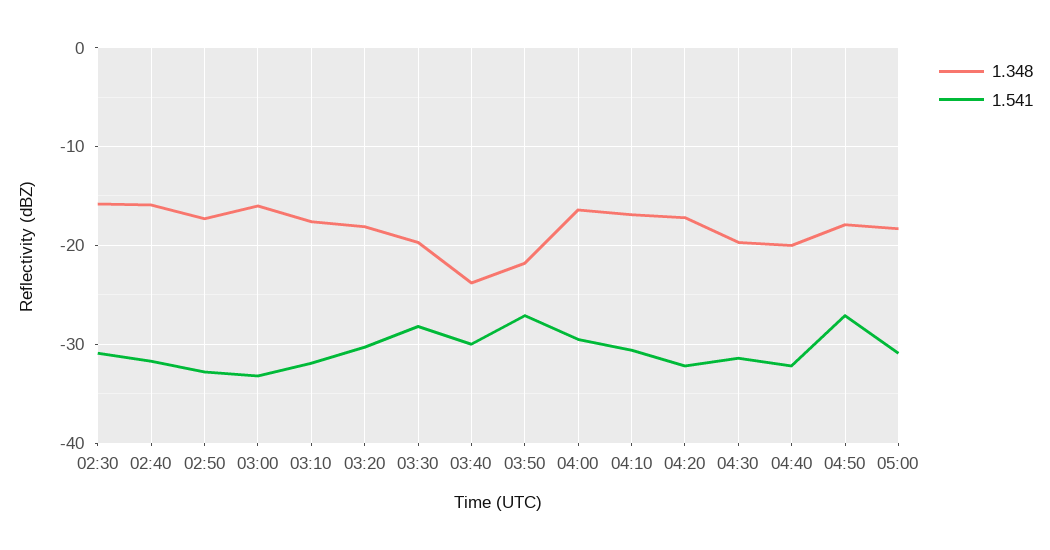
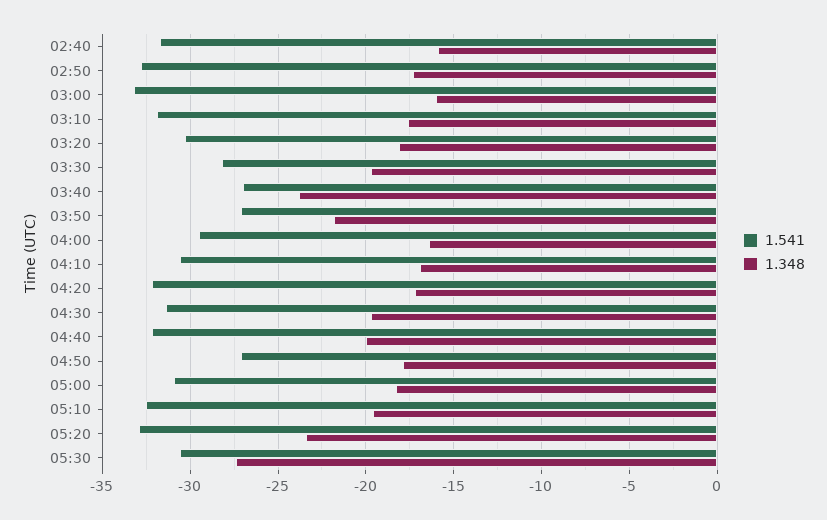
1.348, 02:30: -16 -> none
1.541, 02:30: -31 -> none
1.541, 03:40: -30 -> -27
1.541, 05:10: none -> -32.5
1.348, 05:10: none -> -19.5
1.541, 05:20: none -> -33
1.348, 05:20: none -> -23.5
1.541, 05:30: none -> -30.5
1.348, 05:30: none -> -27.5

